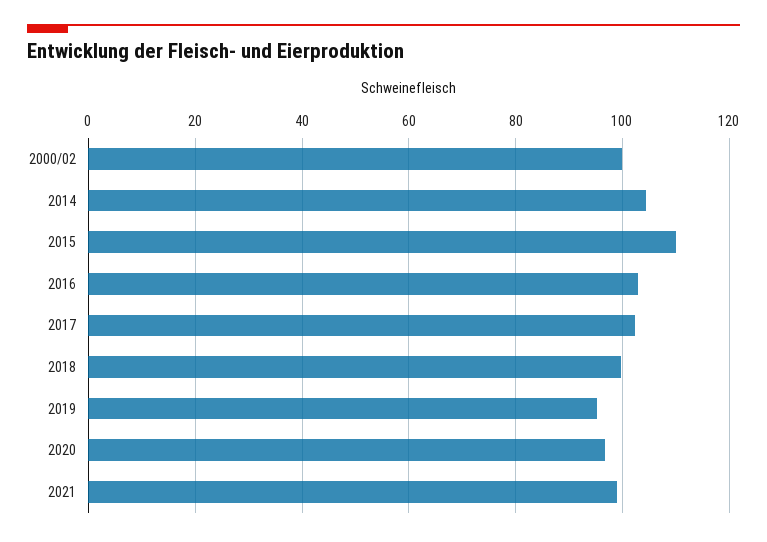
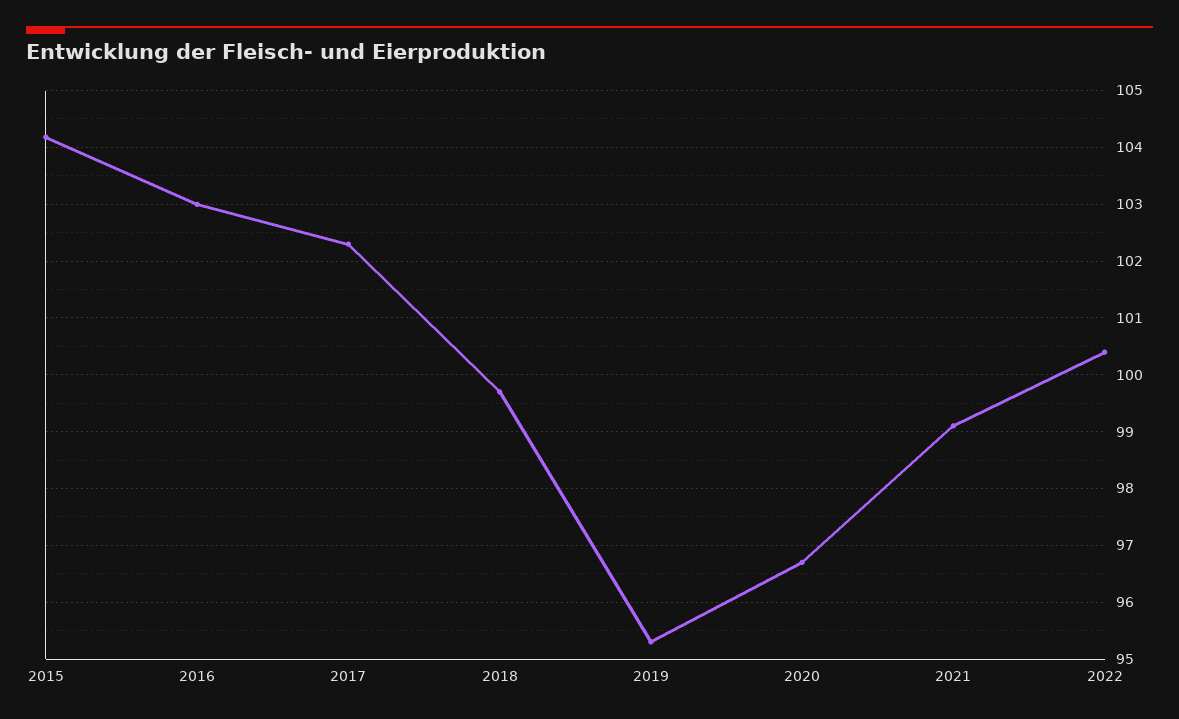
2000/02: 100 -> none
2014: 104 -> none
2015: 110 -> 104.2
2022: none -> 100.4

